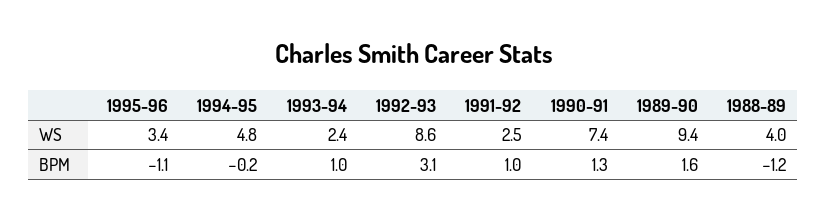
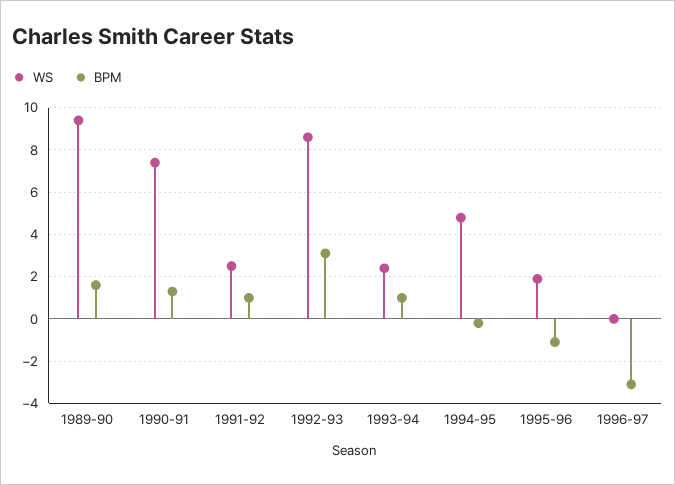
WS, 1995-96: 3.4 -> 2
WS, 1988-89: 4 -> none
BPM, 1988-89: -1.2 -> none
WS, 1996-97: none -> 0
BPM, 1996-97: none -> -3

